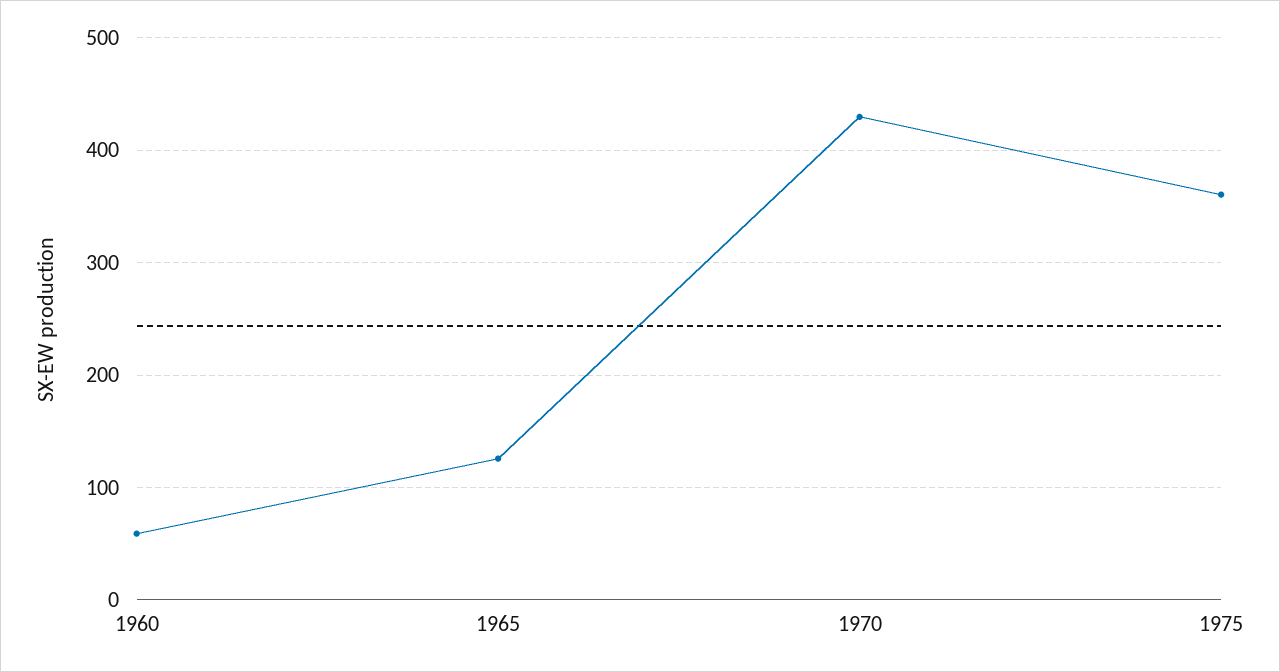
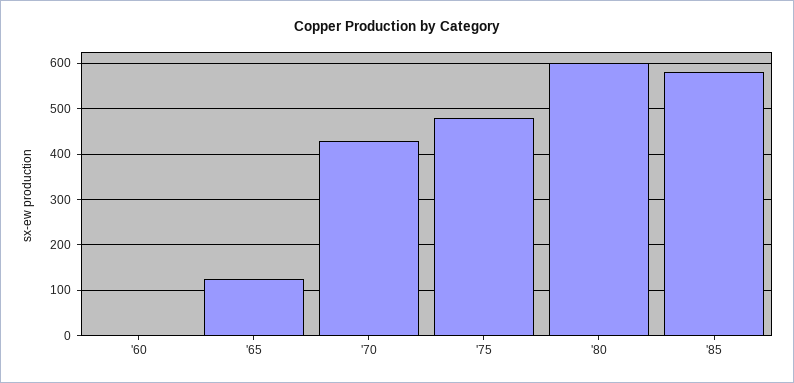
1960: 60 -> 0
1975: 360 -> 480
'80: none -> 600
'85: none -> 580

